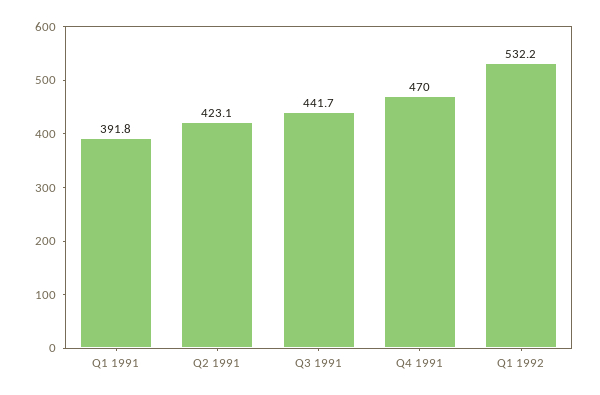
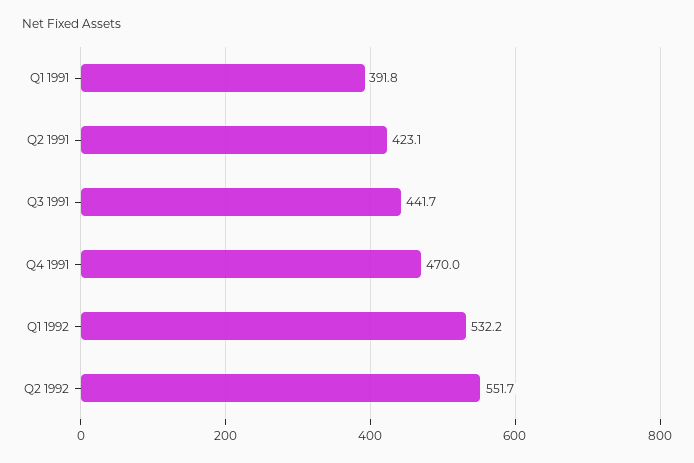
Q2 1992: none -> 551.7

